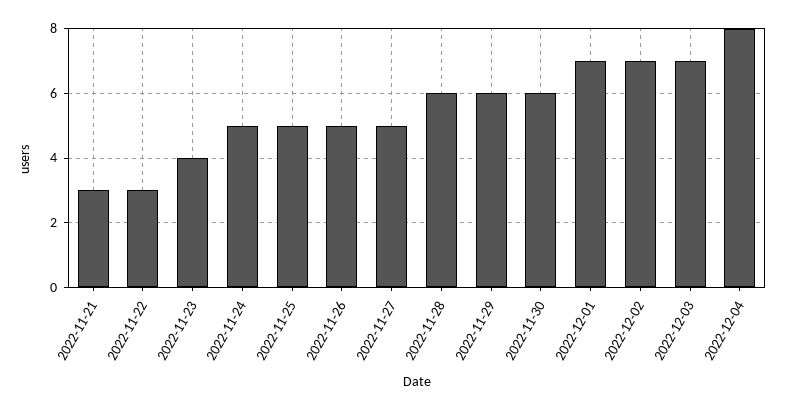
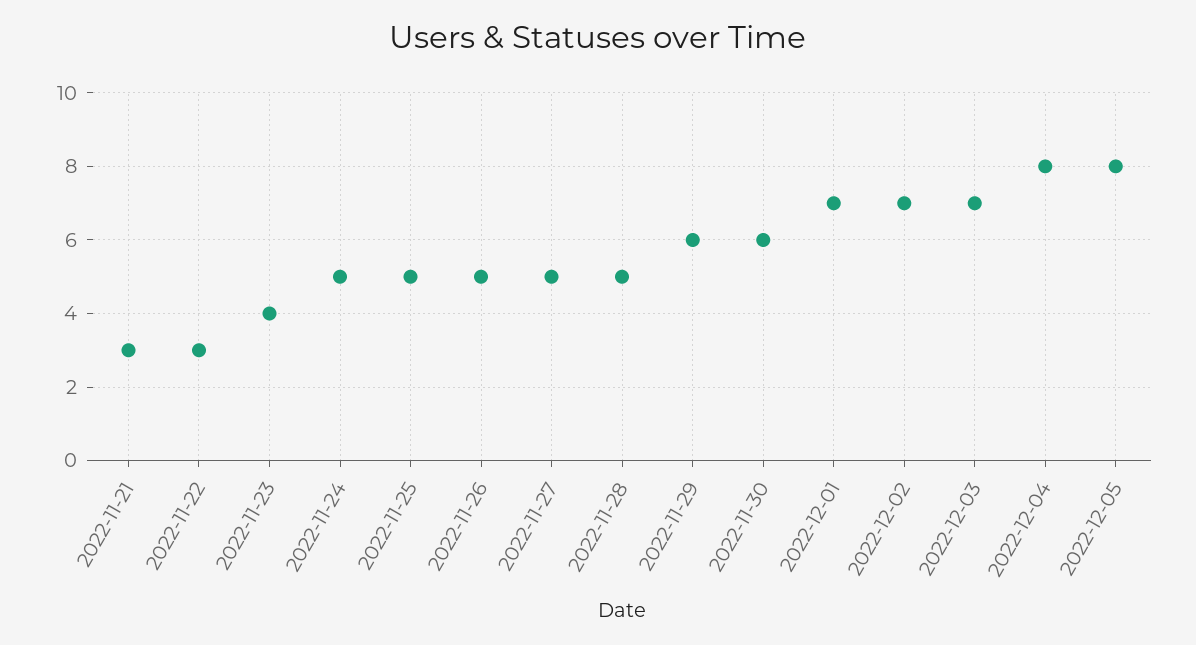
2022-11-28: 6 -> 5
2022-12-05: none -> 8

